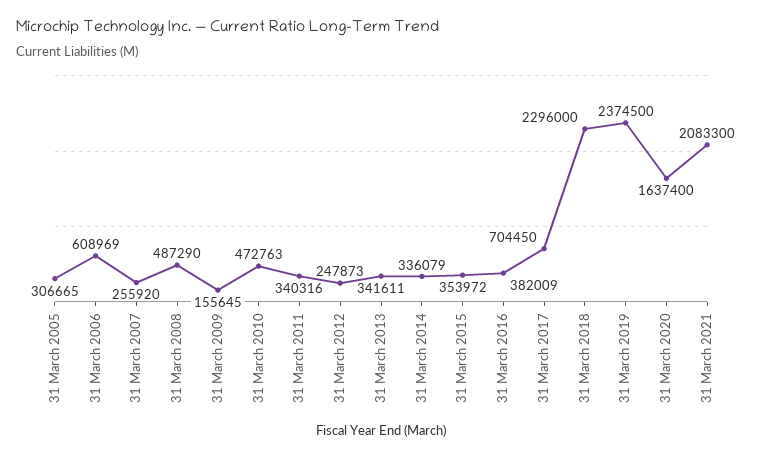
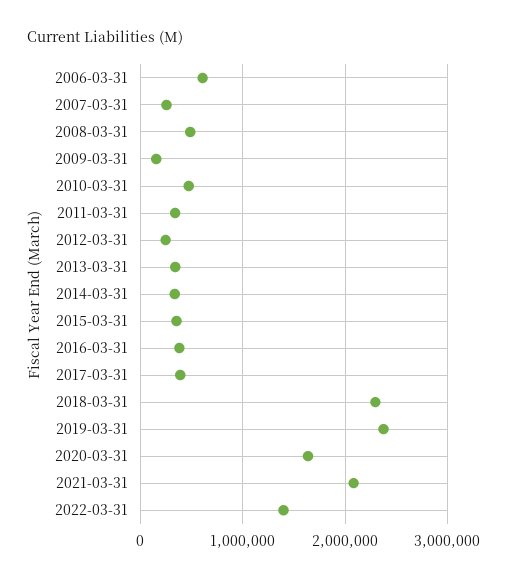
31 March 2005: 306665 -> none
31 March 2017: 704450 -> 400000
2022-03-31: none -> 1400000

